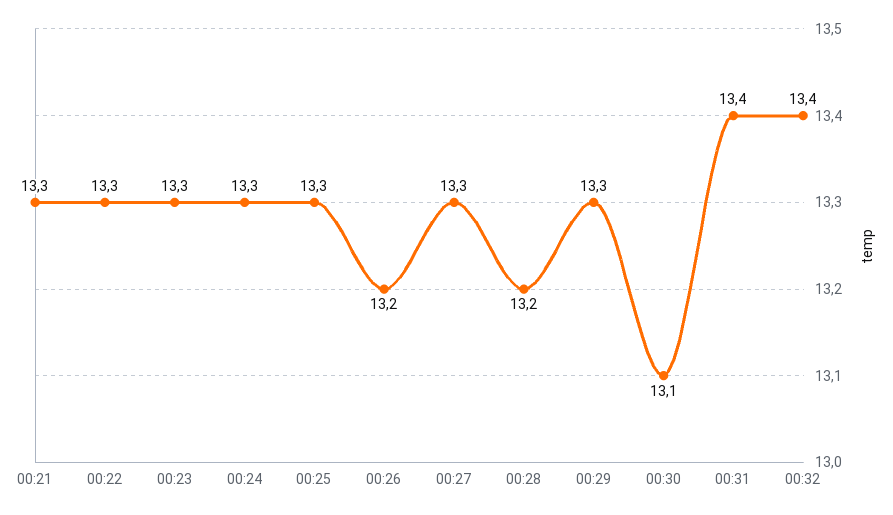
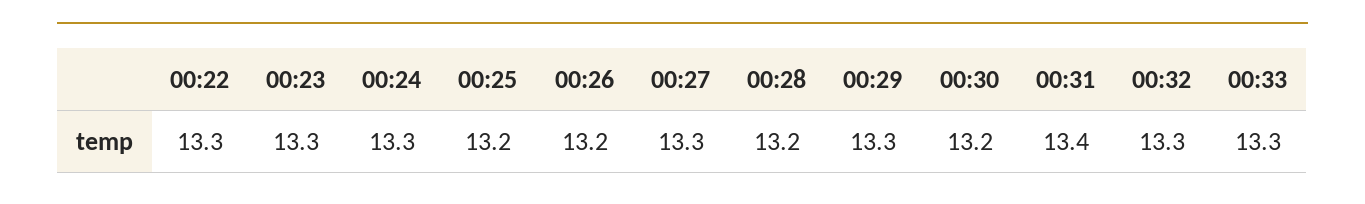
00:21: 13.3 -> none
00:25: 13.3 -> 13.2
00:30: 13.1 -> 13.2
00:32: 13.4 -> 13.3
00:33: none -> 13.3

